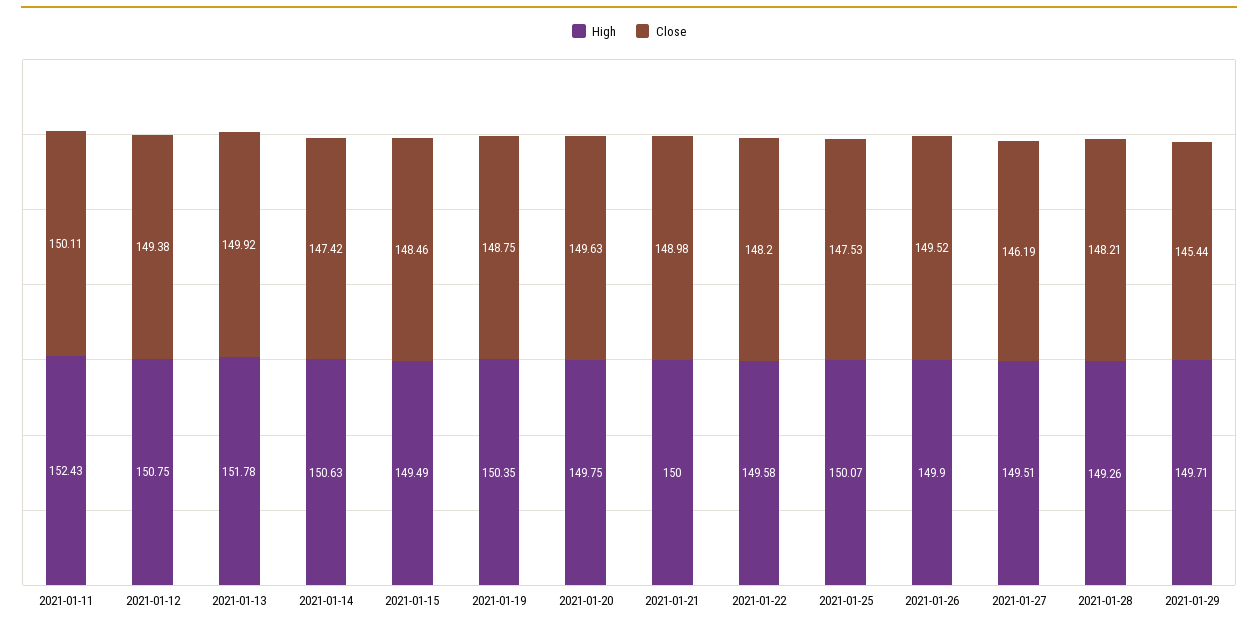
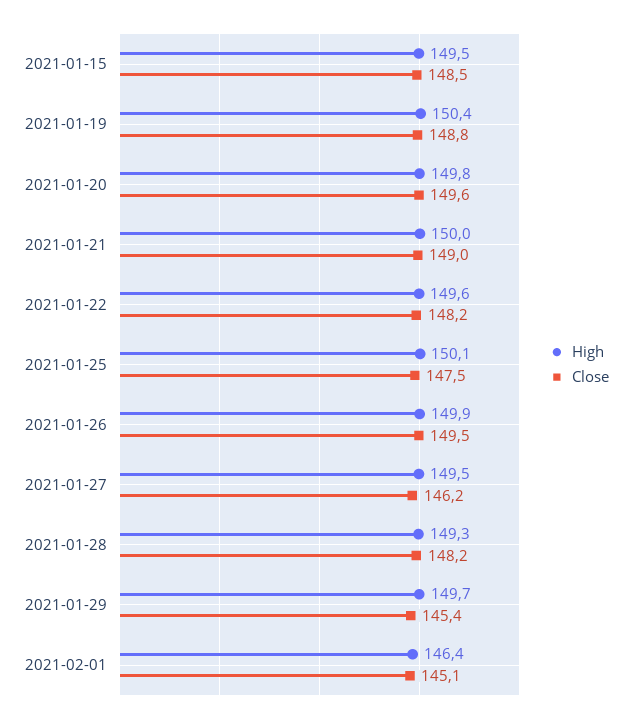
High, 2021-01-11: 152.43 -> none
Close, 2021-01-11: 150.11 -> none
High, 2021-01-12: 150.75 -> none
Close, 2021-01-12: 149.38 -> none
High, 2021-01-13: 151.78 -> none
Close, 2021-01-13: 149.92 -> none
High, 2021-01-14: 150.63 -> none
Close, 2021-01-14: 147.42 -> none
High, 2021-02-01: none -> 146.4
Close, 2021-02-01: none -> 145.1

